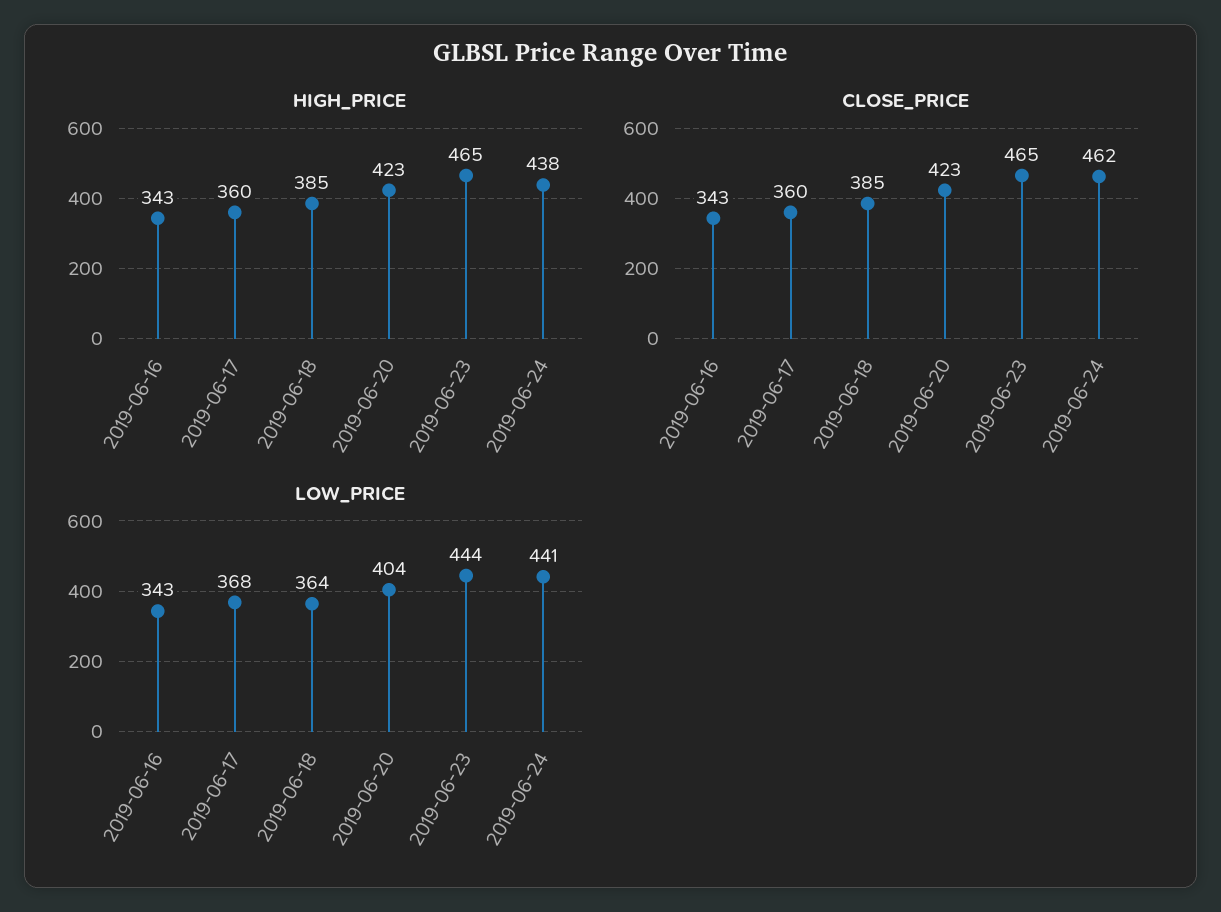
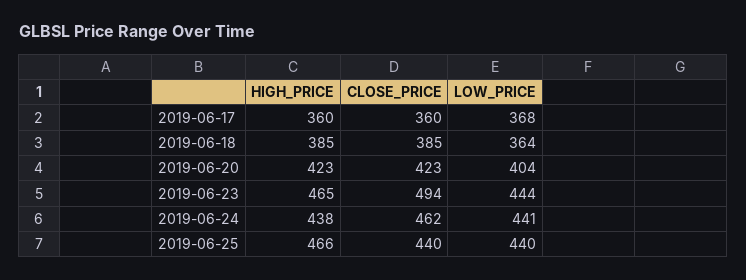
HIGH_PRICE, 2019-06-16: 343 -> none
CLOSE_PRICE, 2019-06-16: 343 -> none
CLOSE_PRICE, 2019-06-23: 465 -> 494
LOW_PRICE, 2019-06-16: 343 -> none
HIGH_PRICE, 2019-06-25: none -> 466
CLOSE_PRICE, 2019-06-25: none -> 440
LOW_PRICE, 2019-06-25: none -> 440

